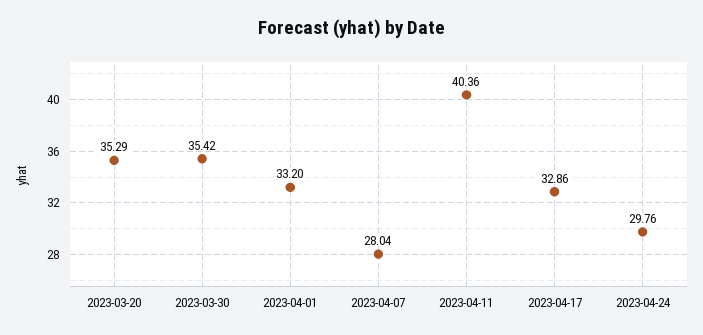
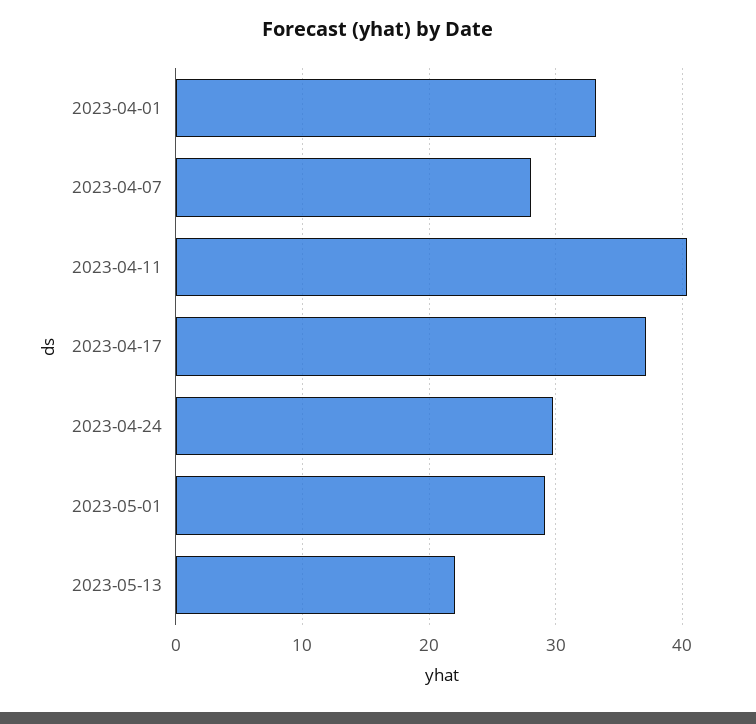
2023-03-20: 35.29 -> none
2023-03-30: 35.42 -> none
2023-04-17: 32.86 -> 37
2023-05-01: none -> 29
2023-05-13: none -> 22

